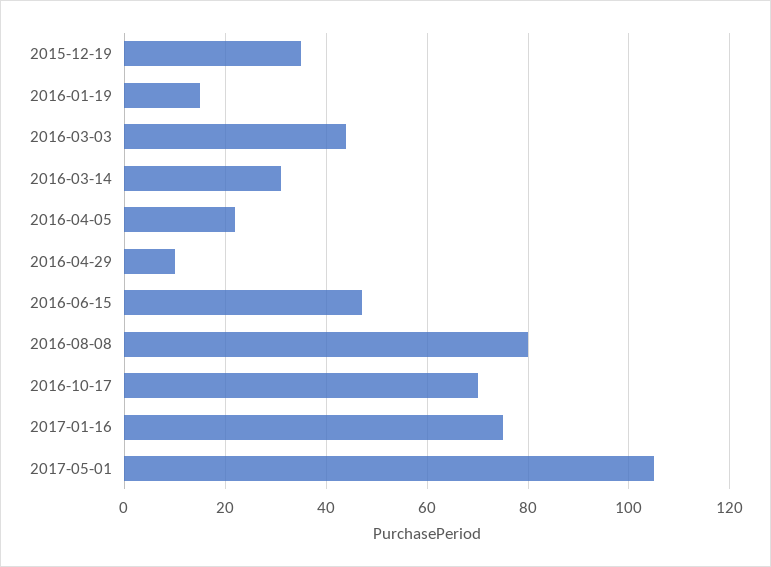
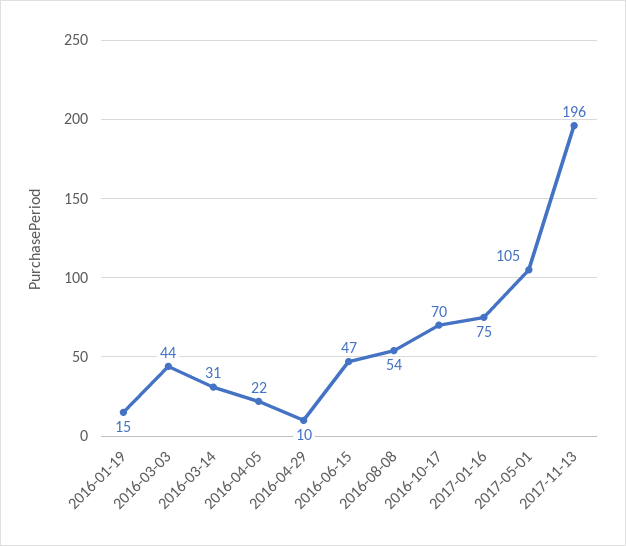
2015-12-19: 35 -> none
2016-08-08: 80 -> 54
2017-11-13: none -> 196

